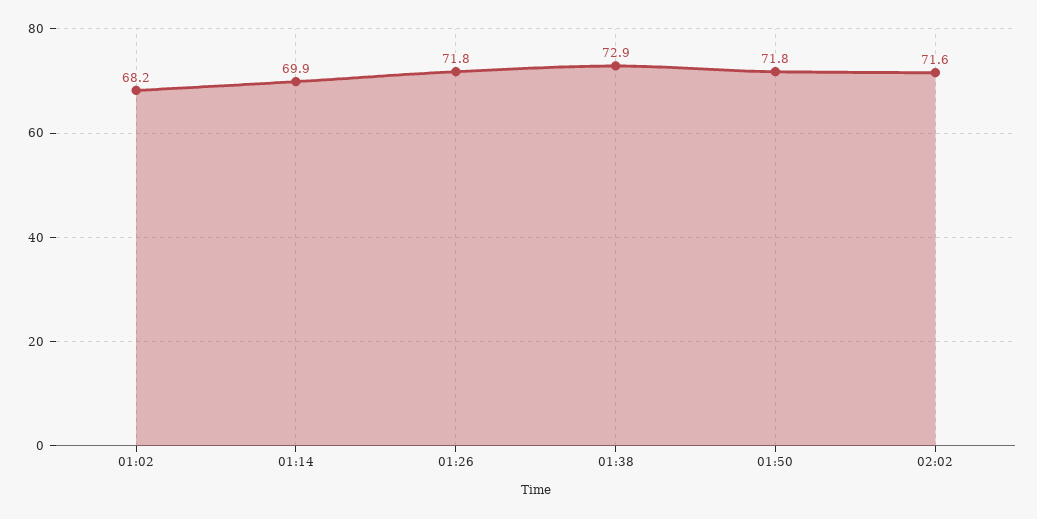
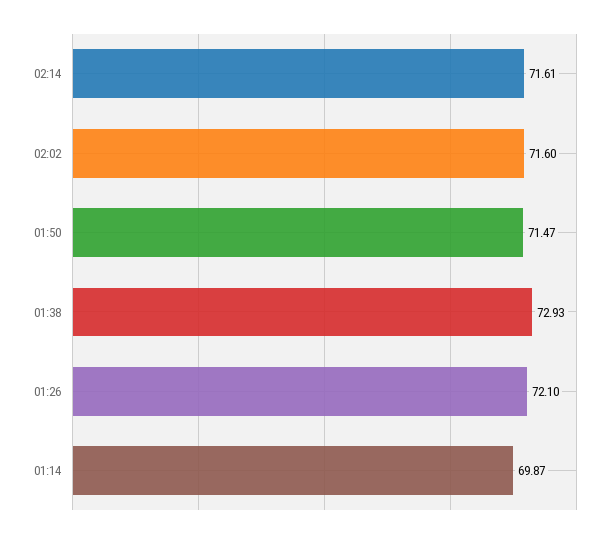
01:02: 68.2 -> none
01:26: 71.8 -> 72.1
01:50: 71.8 -> 71.47
02:14: none -> 71.61

